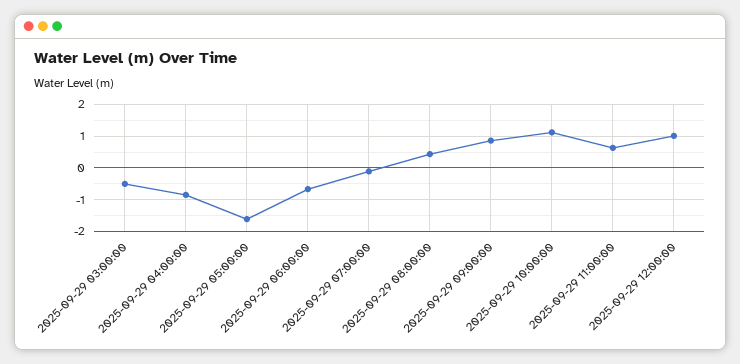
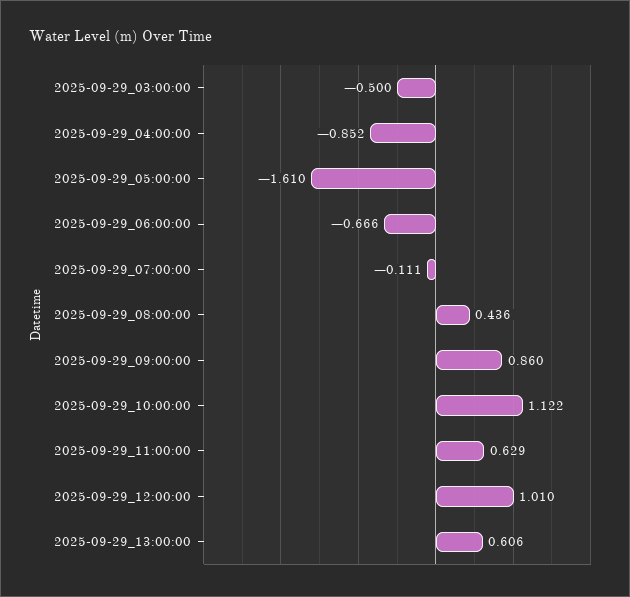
2025-09-29_13:00:00: none -> 0.606

